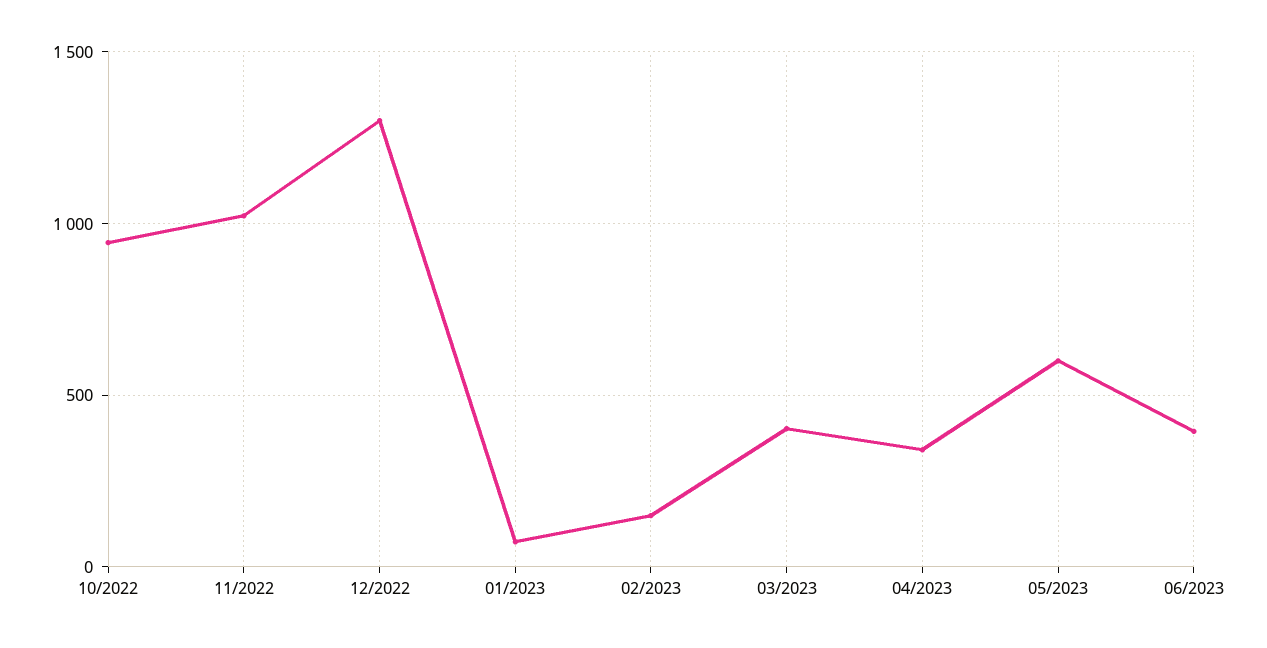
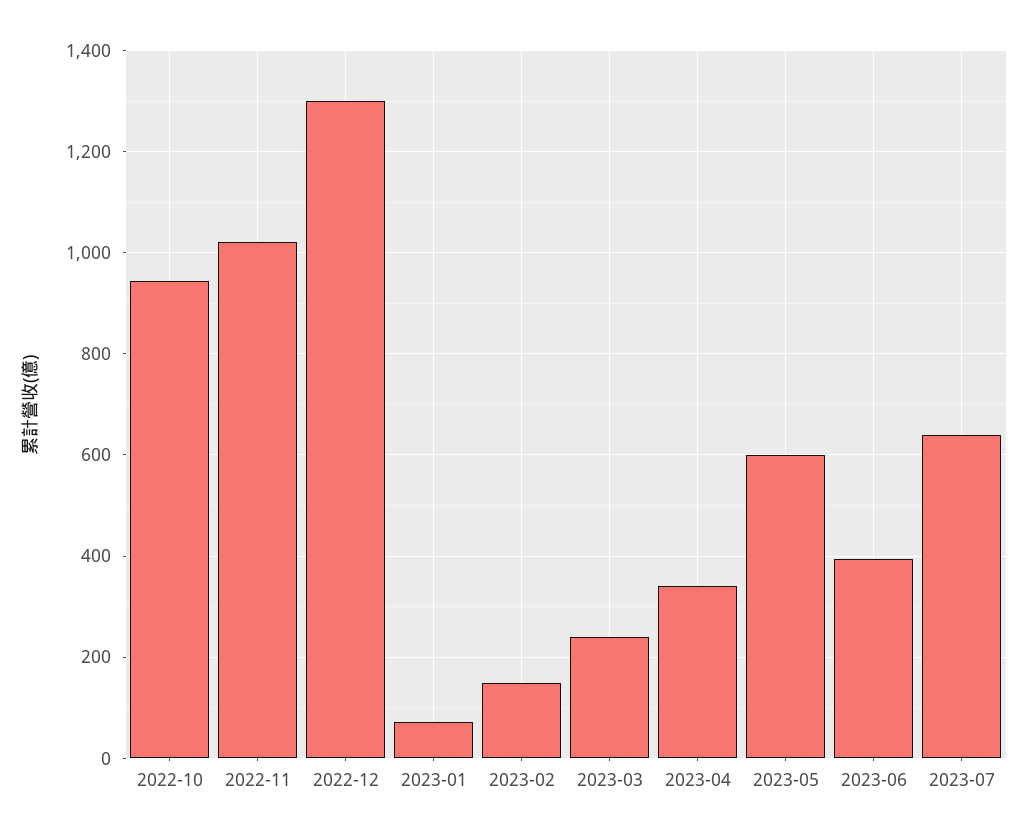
03/2023: 400 -> 240
2023-07: none -> 640

